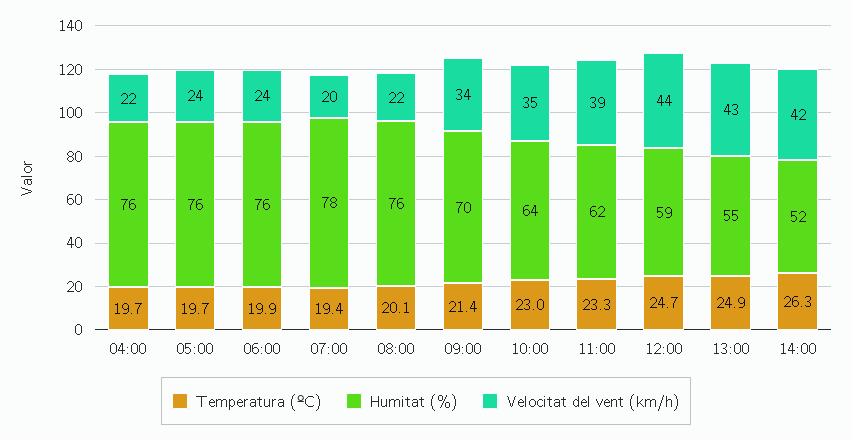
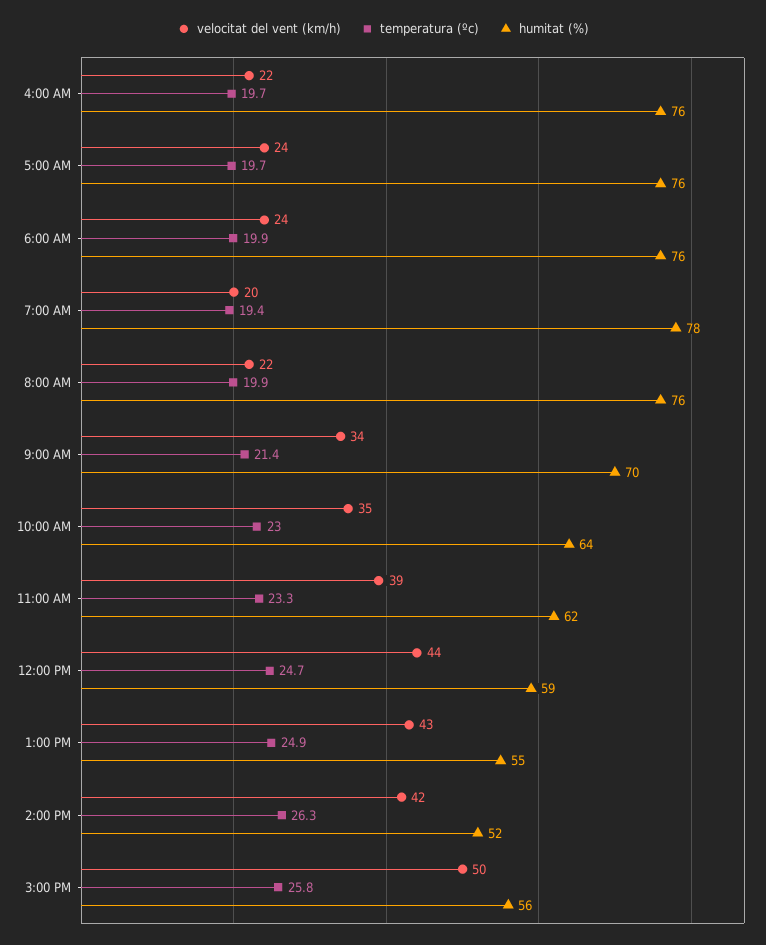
Temperatura (ºC), 08:00: 20.1 -> 19.9
Velocitat del vent (km/h), 3:00 PM: none -> 50
Temperatura (ºC), 3:00 PM: none -> 25.8
Humitat (%), 3:00 PM: none -> 56

